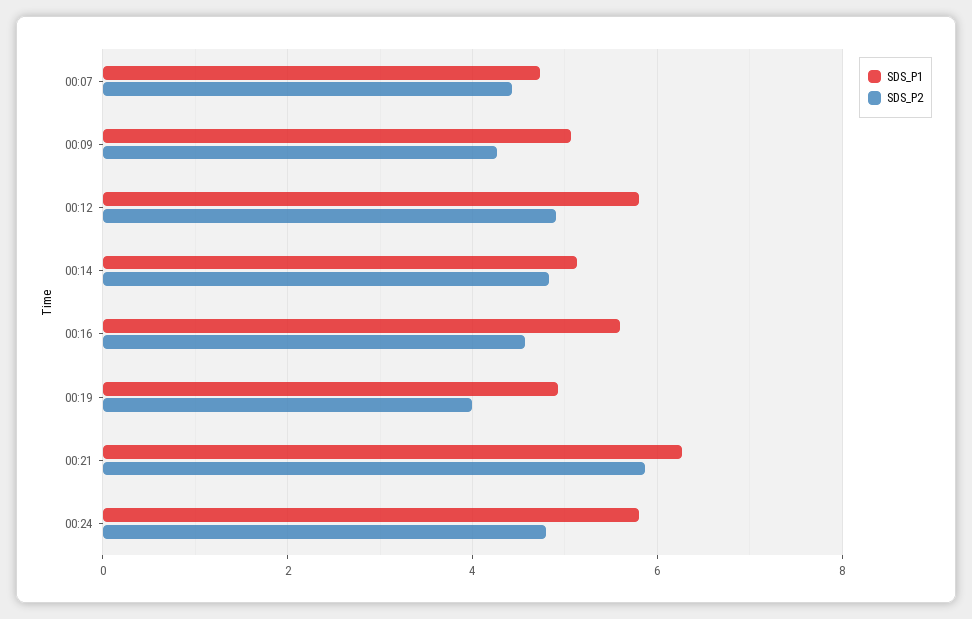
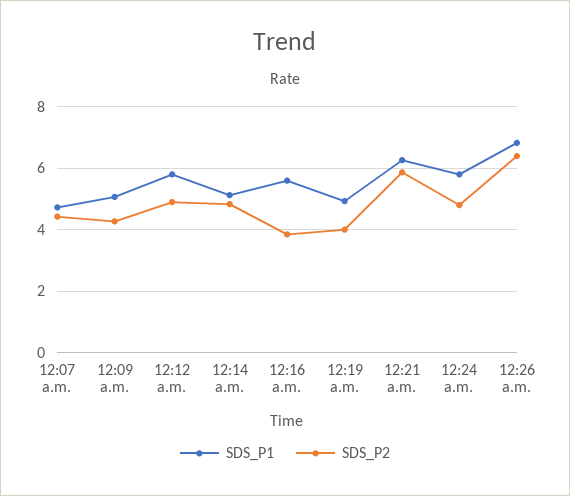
SDS_P2, 00:16: 4.6 -> 3.8
SDS_P1, 12:26 a.m.: none -> 6.8
SDS_P2, 12:26 a.m.: none -> 6.4

